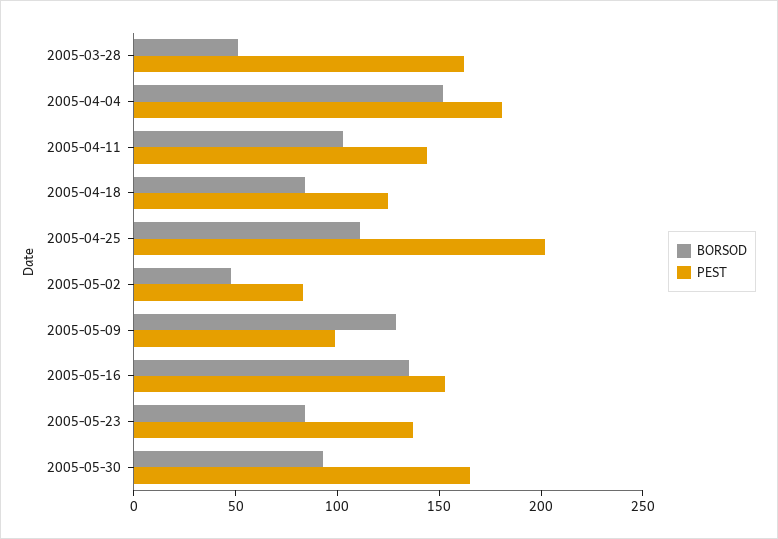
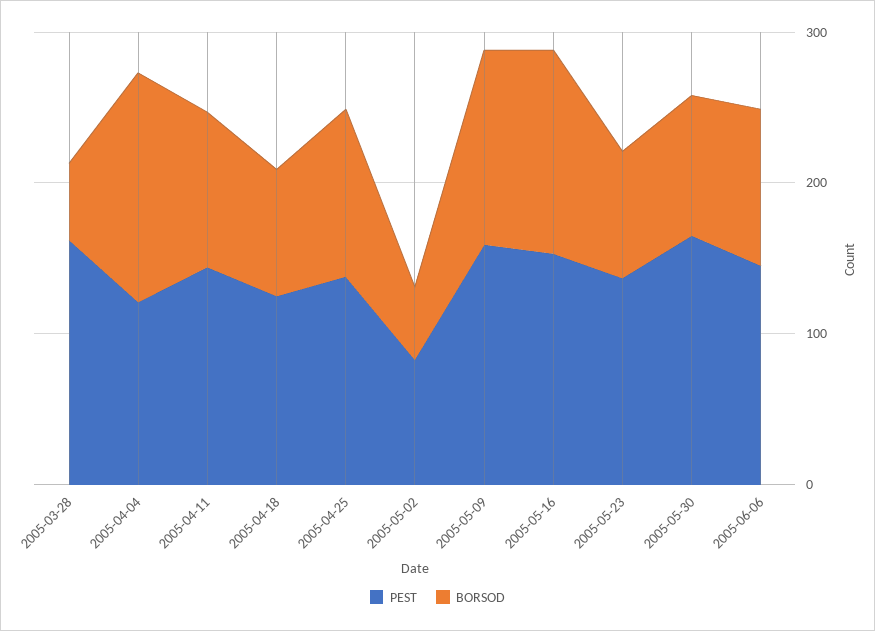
PEST, 2005-04-04: 180 -> 120
PEST, 2005-04-25: 200 -> 140
PEST, 2005-05-09: 100 -> 160
PEST, 2005-06-06: none -> 140
BORSOD, 2005-06-06: none -> 100

